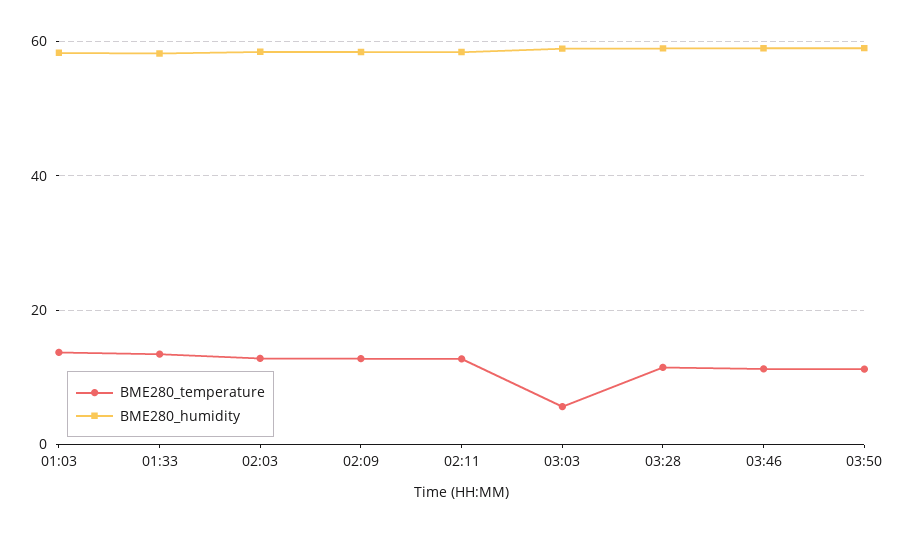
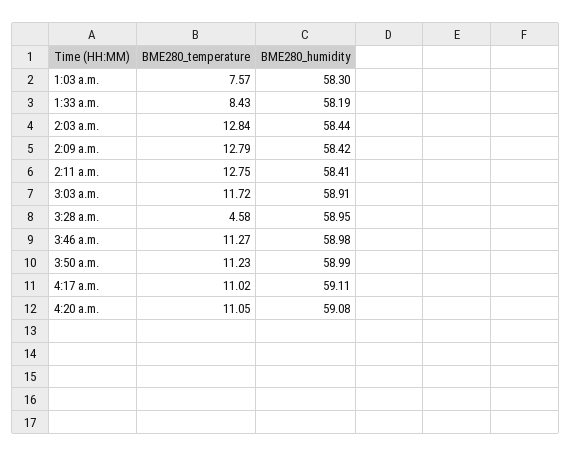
BME280_temperature, 01:03: 14 -> 7.57
BME280_temperature, 01:33: 14 -> 8.43
BME280_temperature, 03:03: 6 -> 11.72
BME280_temperature, 03:28: 12 -> 4.58
BME280_temperature, 4:17 a.m.: none -> 11.02
BME280_humidity, 4:17 a.m.: none -> 59.11
BME280_temperature, 4:20 a.m.: none -> 11.05
BME280_humidity, 4:20 a.m.: none -> 59.08

